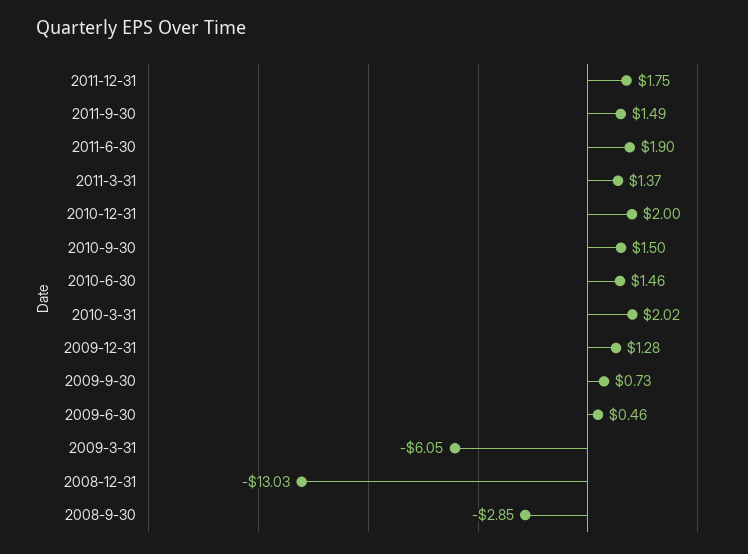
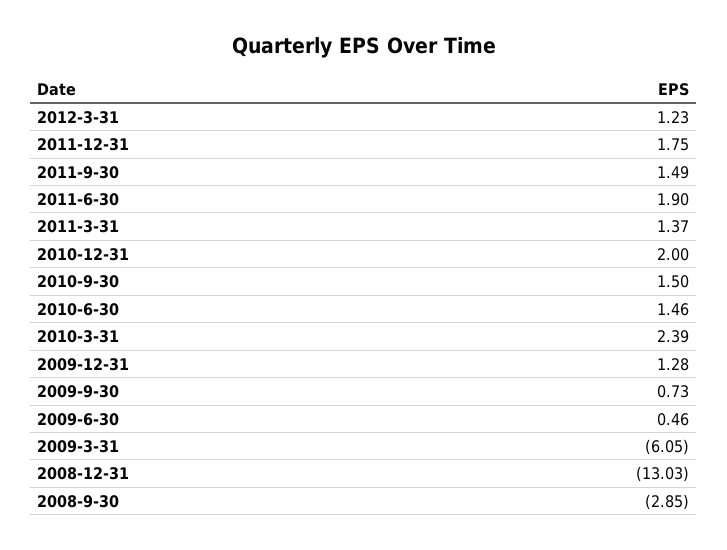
2010-3-31: 2.02 -> 2.39
2012-3-31: none -> 1.23

